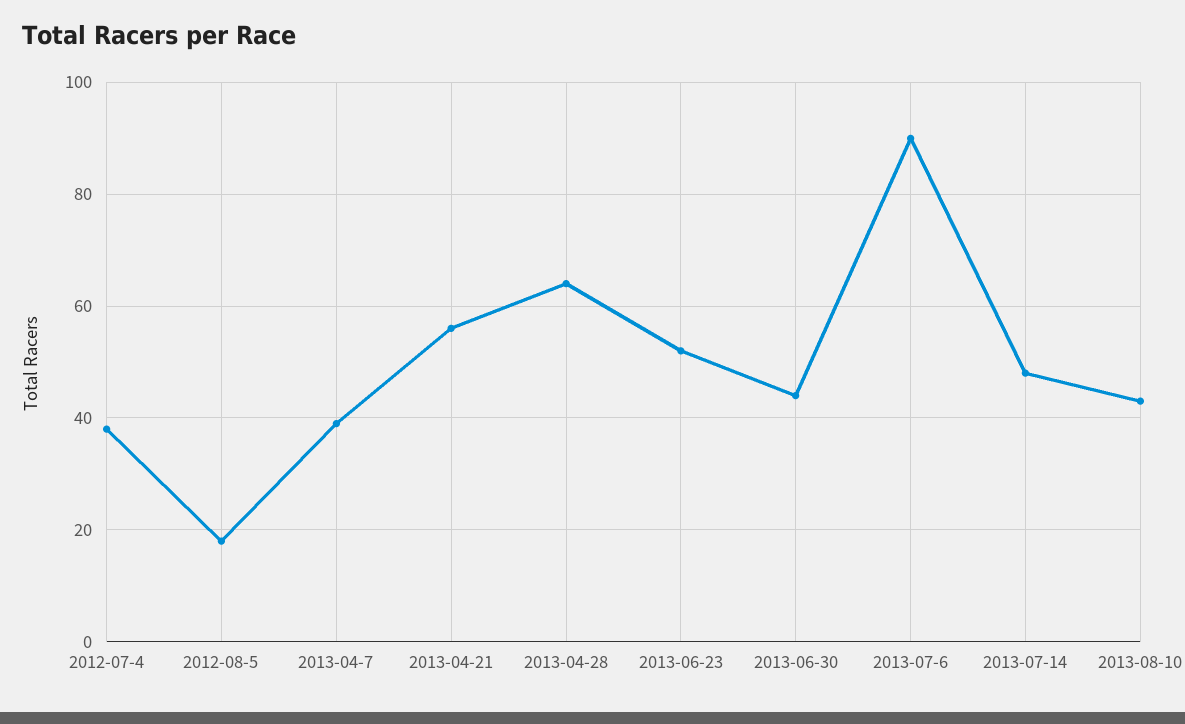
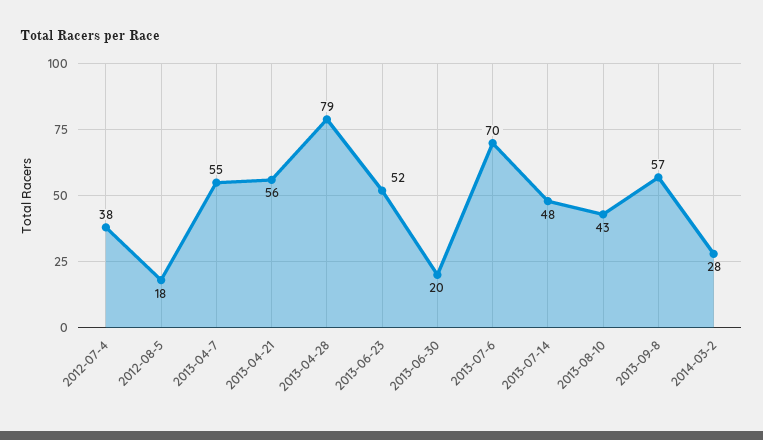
2013-04-7: 40 -> 55
2013-04-28: 65 -> 79
2013-06-30: 45 -> 20
2013-07-6: 90 -> 70
2013-09-8: none -> 57
2014-03-2: none -> 28

